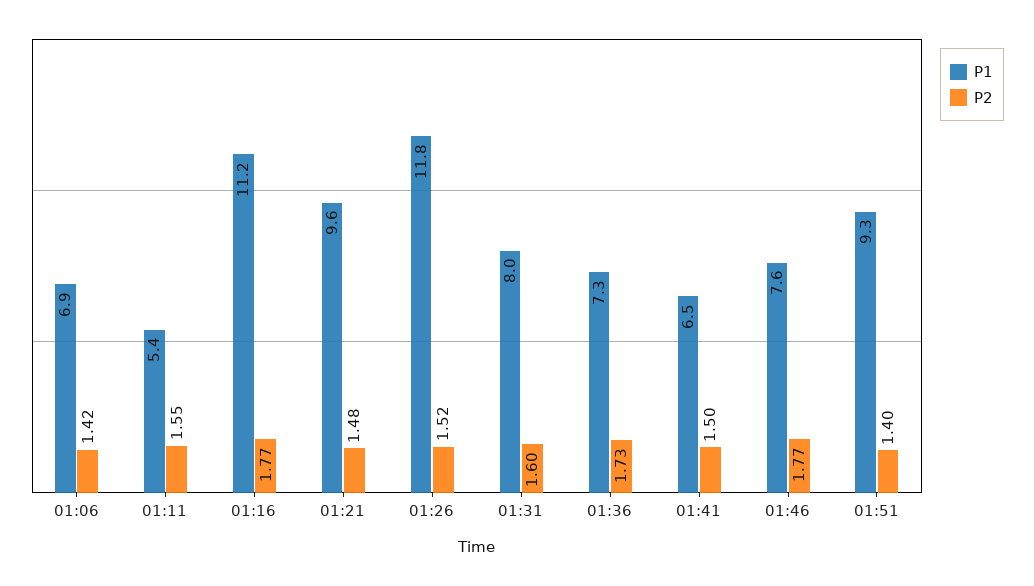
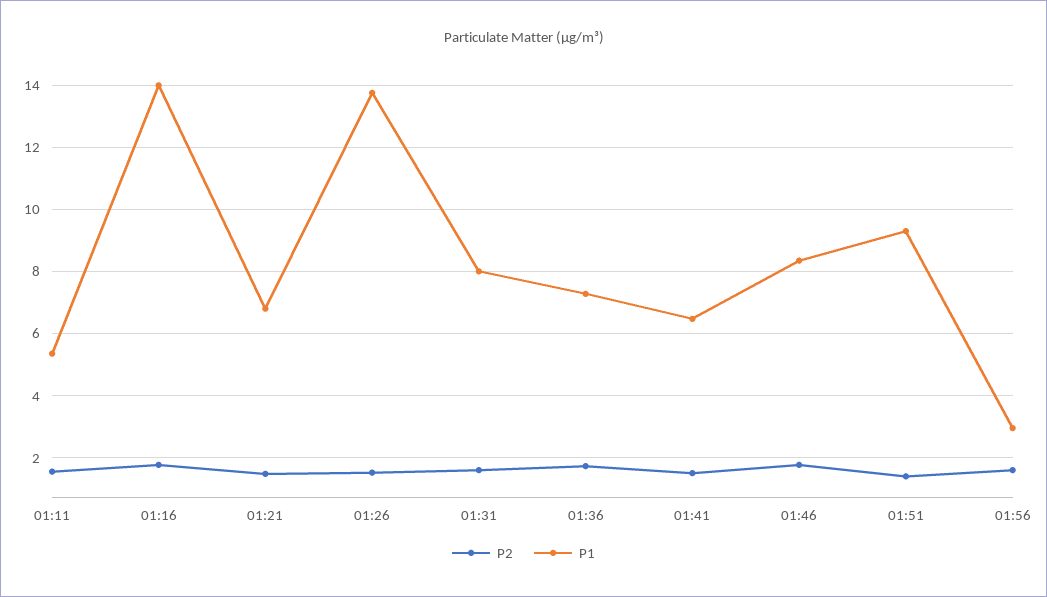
P1, 01:06: 6.9 -> none
P2, 01:06: 1.42 -> none
P1, 01:16: 11.2 -> 14
P1, 01:21: 9.6 -> 6.8
P1, 01:26: 11.8 -> 13.8
P1, 01:46: 7.6 -> 8.4
P2, 01:56: none -> 1.6
P1, 01:56: none -> 3

